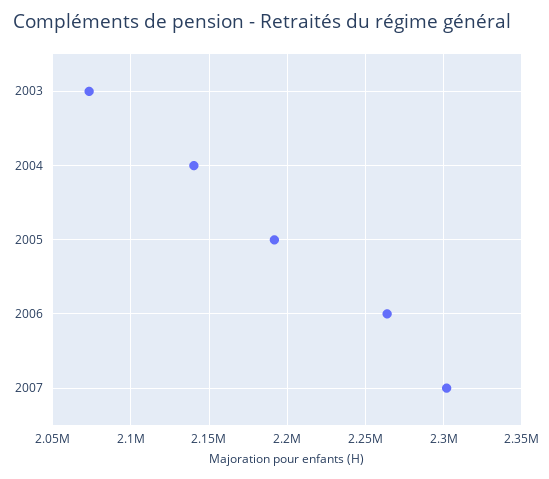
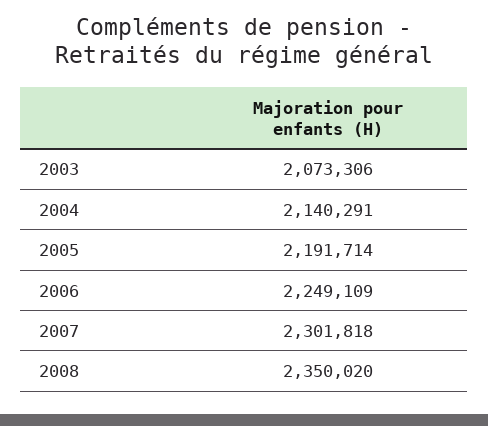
2006: 2265000 -> 2249109
2008: none -> 2350020

